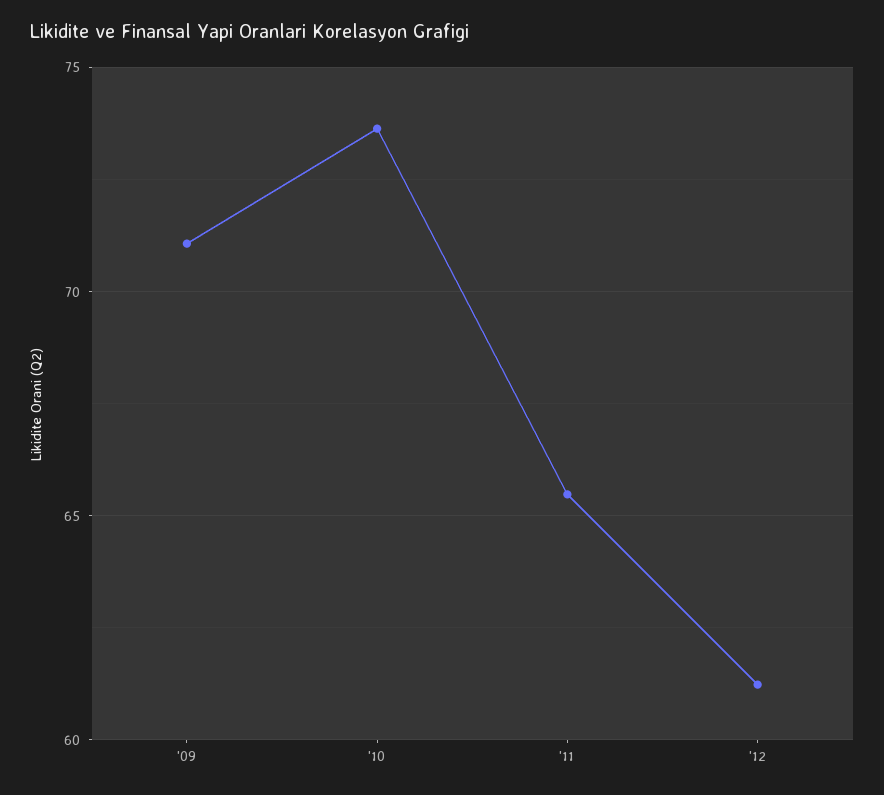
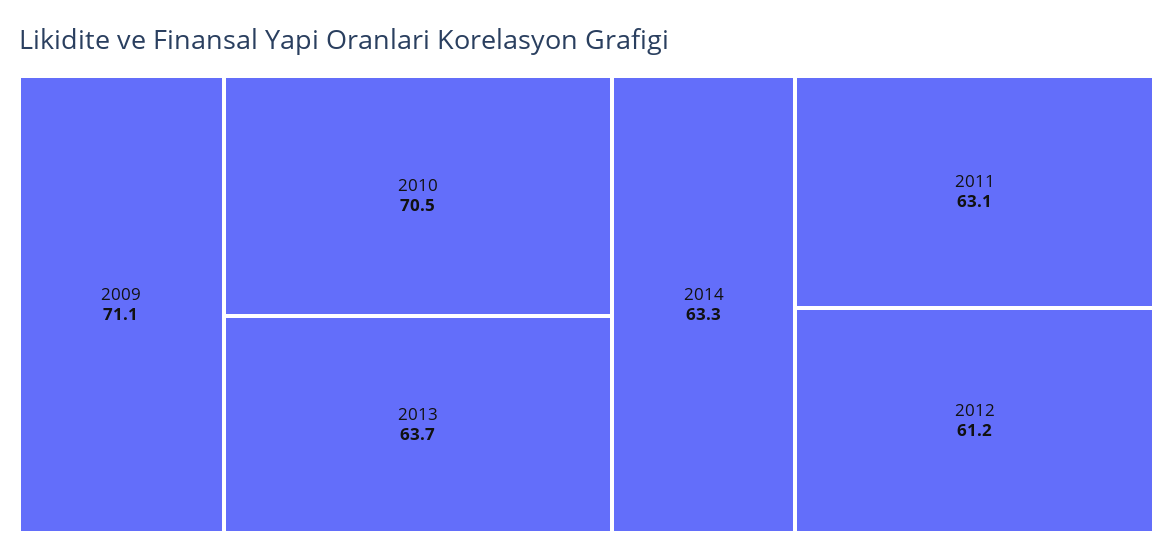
'10: 73.5 -> 70.5
'11: 65.5 -> 63.1
2013: none -> 63.7
2014: none -> 63.3

